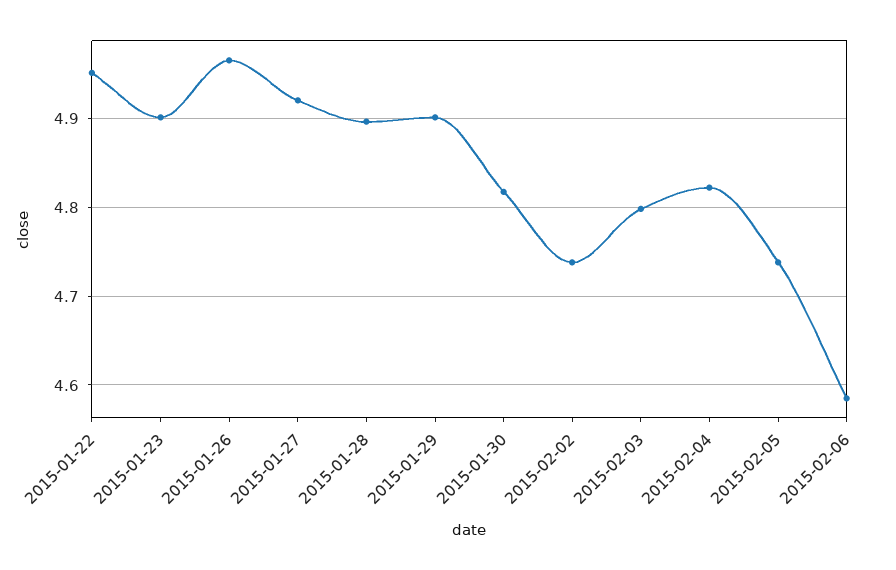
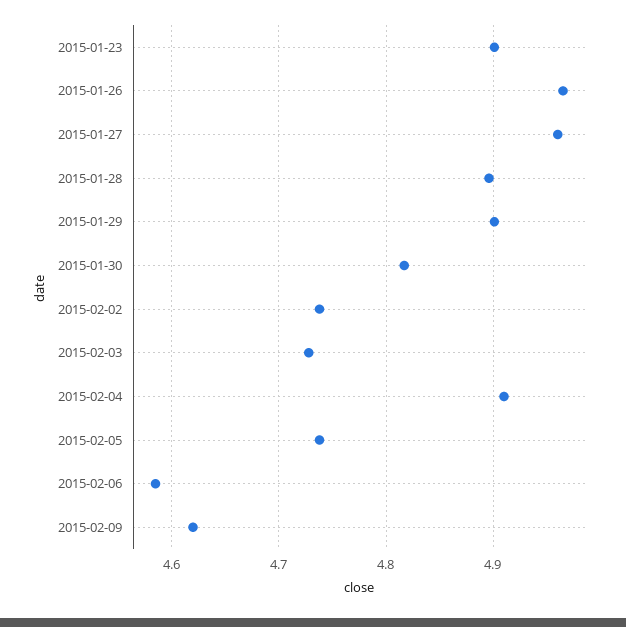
2015-01-22: 4.95 -> none
2015-01-27: 4.92 -> 4.96
2015-02-03: 4.8 -> 4.73
2015-02-04: 4.82 -> 4.91
2015-02-09: none -> 4.62

